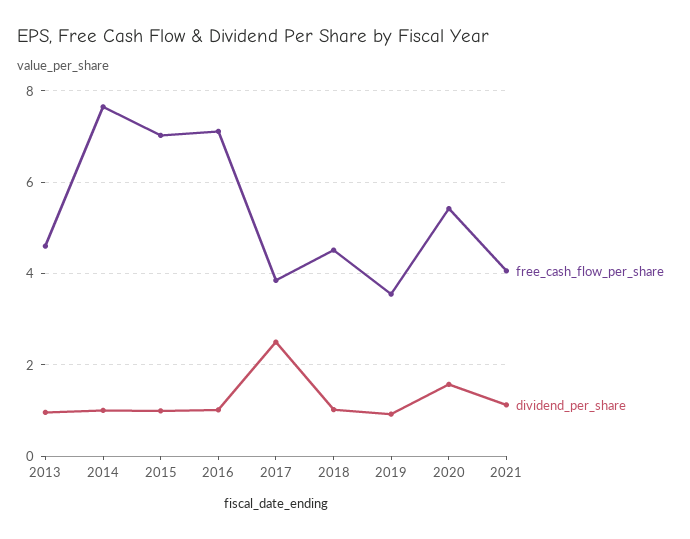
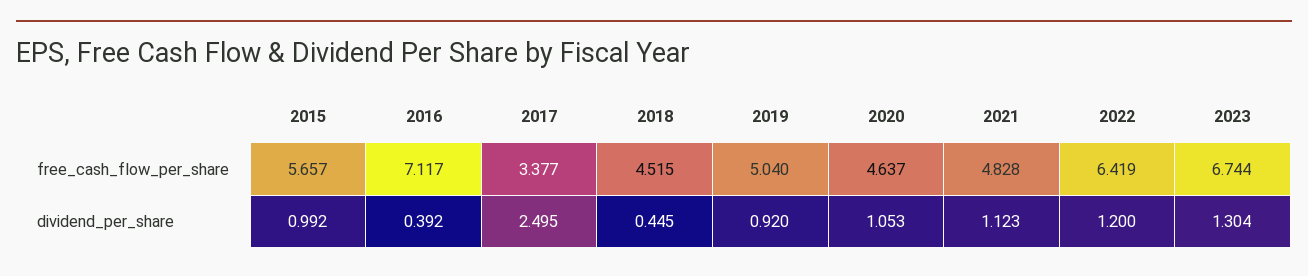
free_cash_flow_per_share, 2013: 4.6 -> none
dividend_per_share, 2013: 1 -> none
free_cash_flow_per_share, 2014: 7.6 -> none
dividend_per_share, 2014: 1 -> none
free_cash_flow_per_share, 2015: 7 -> 5.657
dividend_per_share, 2016: 1 -> 0.392
free_cash_flow_per_share, 2017: 3.8 -> 3.377
dividend_per_share, 2018: 1 -> 0.445
free_cash_flow_per_share, 2019: 3.6 -> 5.04
free_cash_flow_per_share, 2020: 5.4 -> 4.637
dividend_per_share, 2020: 1.6 -> 1.053
free_cash_flow_per_share, 2021: 4 -> 4.828
free_cash_flow_per_share, 2022: none -> 6.419
free_cash_flow_per_share, 2023: none -> 6.744
dividend_per_share, 2022: none -> 1.2
dividend_per_share, 2023: none -> 1.304

